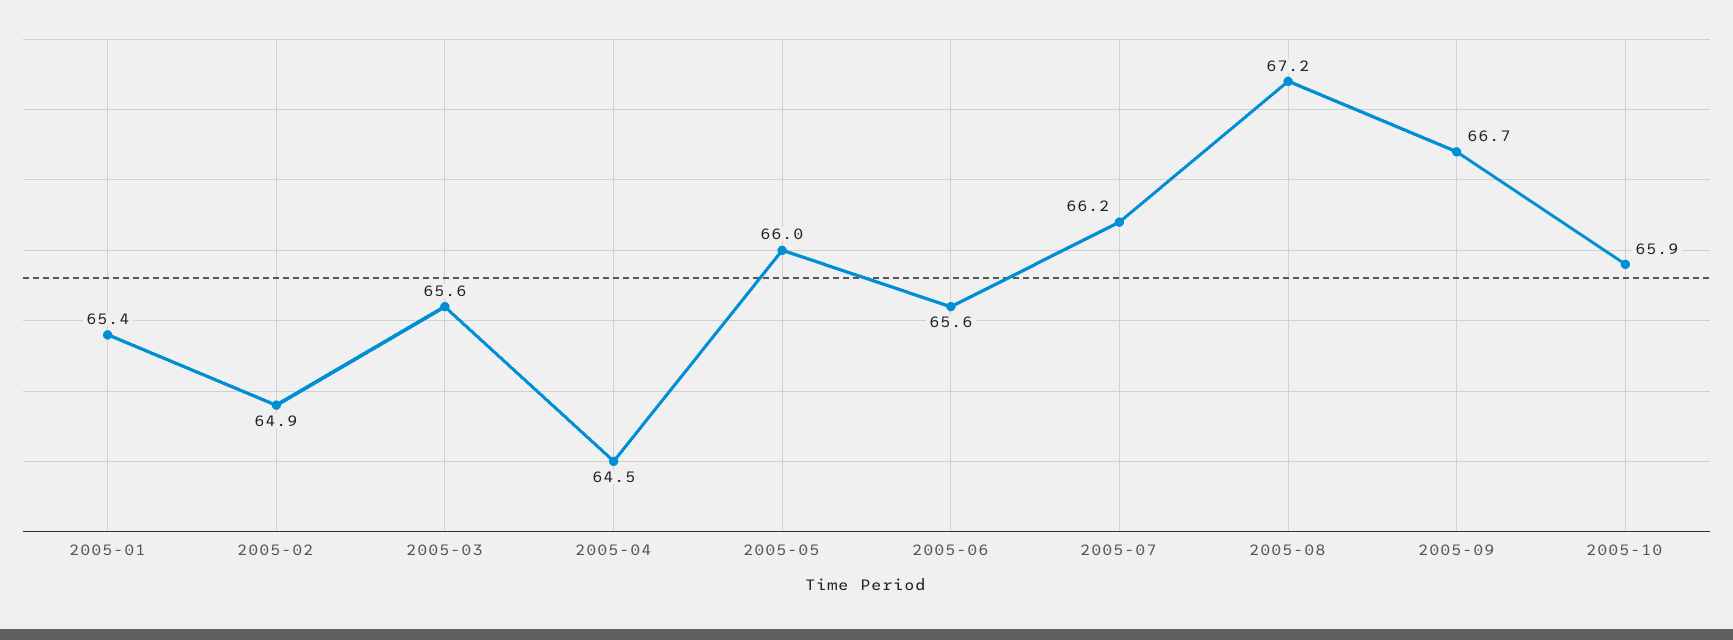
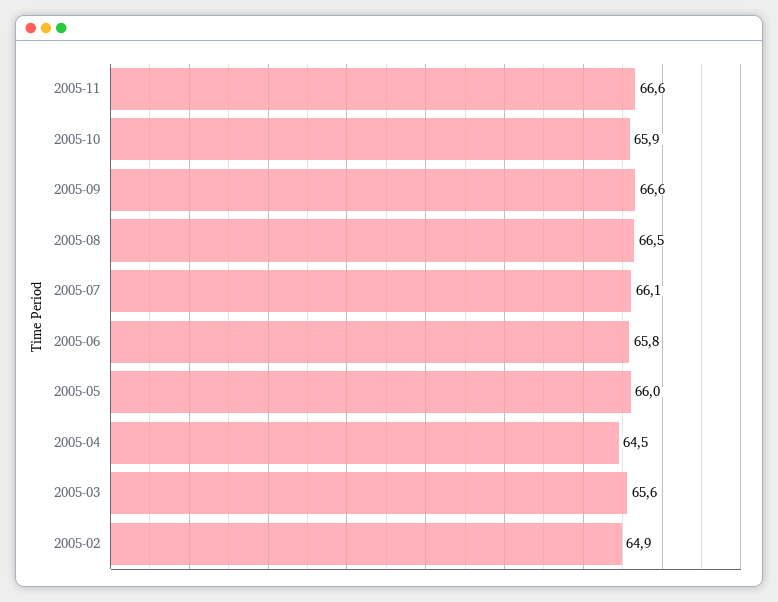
2005-01: 65.4 -> none
2005-06: 65.6 -> 65.8
2005-07: 66.2 -> 66.1
2005-08: 67.2 -> 66.5
2005-09: 66.7 -> 66.6
2005-11: none -> 66.6

